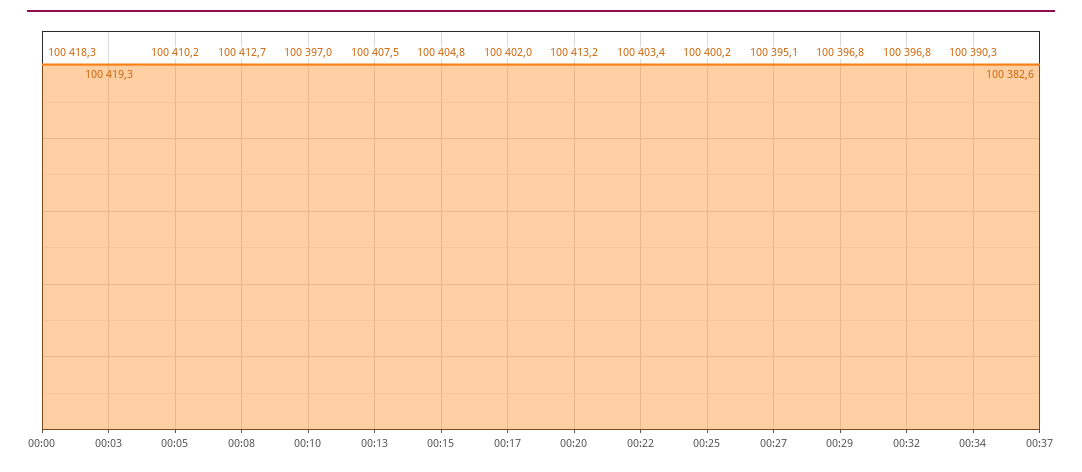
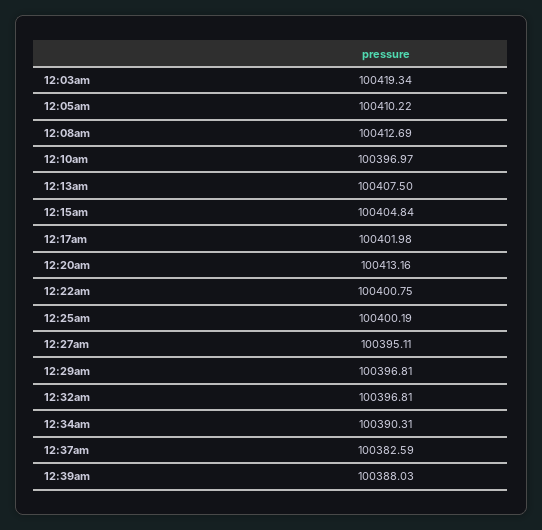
00:00: 100418.3 -> none
00:22: 100403.4 -> 100400.75
12:39am: none -> 100388.03

